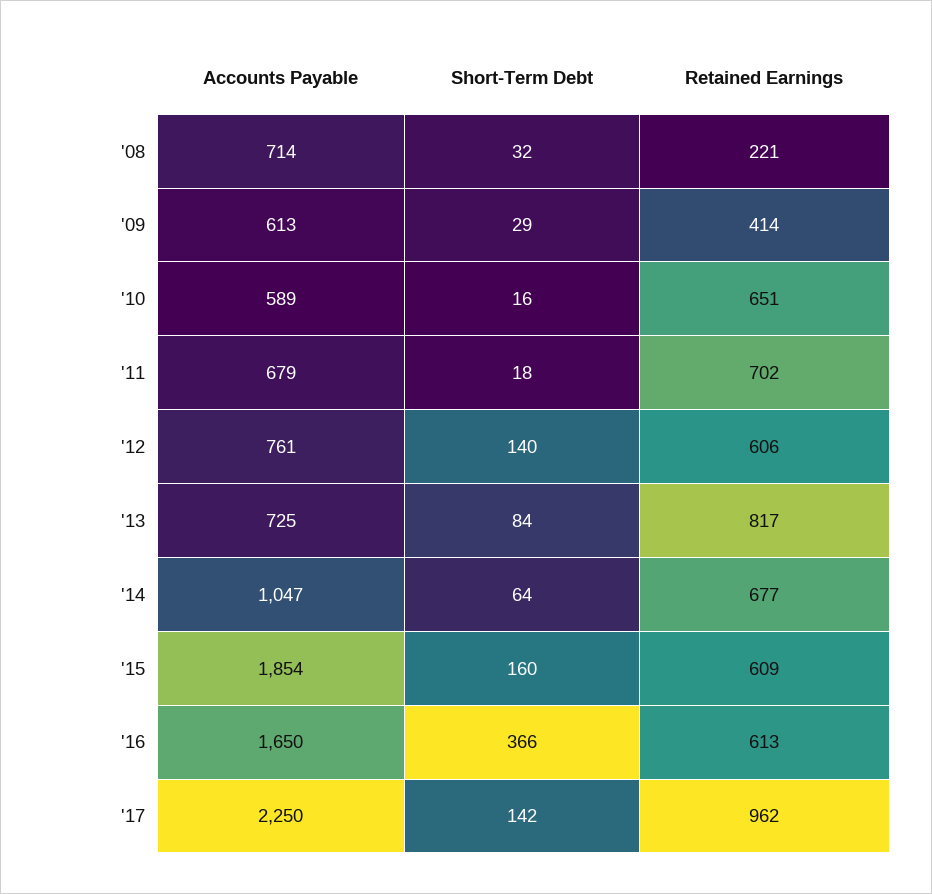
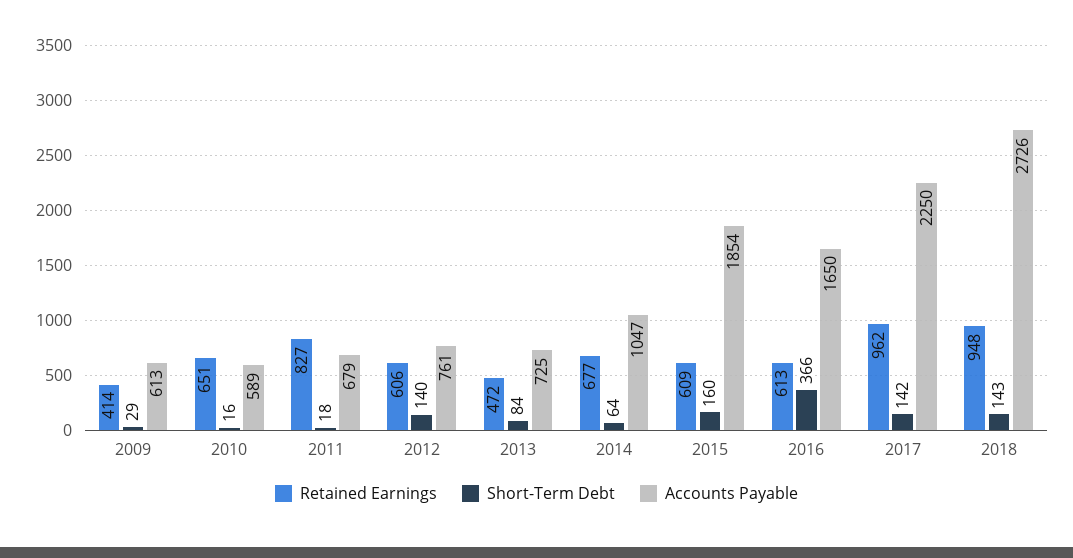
Accounts Payable, '08: 714 -> none
Short-Term Debt, '08: 32 -> none
Retained Earnings, '08: 221 -> none
Retained Earnings, '11: 702 -> 827
Retained Earnings, '13: 817 -> 472
Retained Earnings, 2018: none -> 948
Short-Term Debt, 2018: none -> 143
Accounts Payable, 2018: none -> 2726

